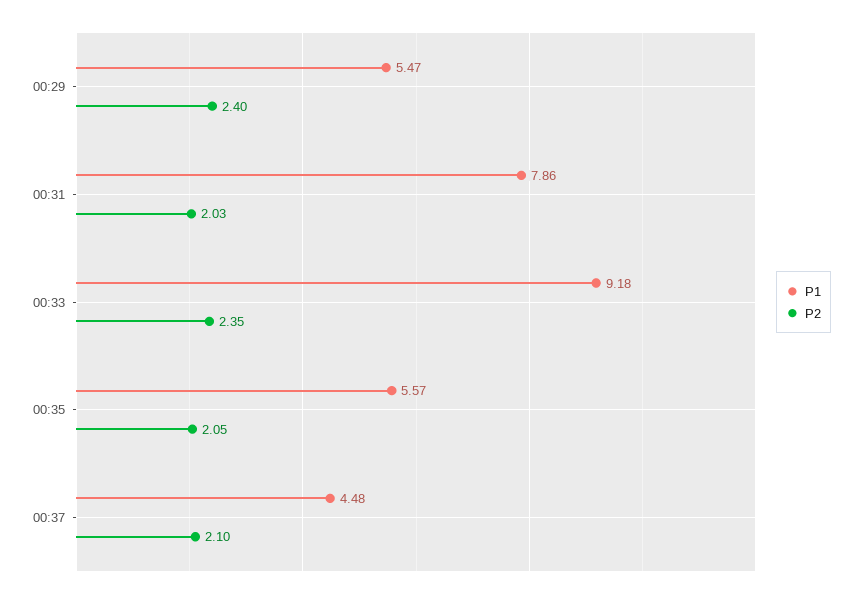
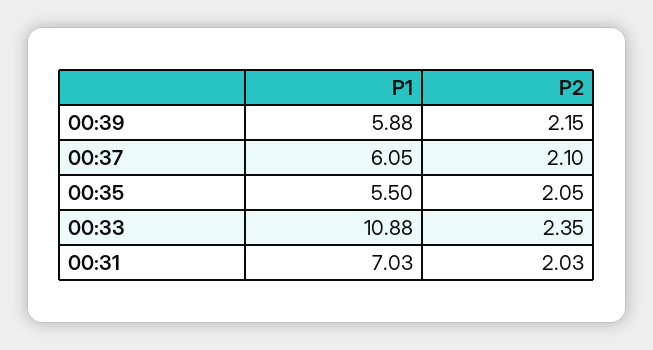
P1, 00:29: 5.47 -> none
P2, 00:29: 2.4 -> none
P1, 00:31: 7.86 -> 7.03
P1, 00:33: 9.18 -> 10.88
P1, 00:35: 5.57 -> 5.5
P1, 00:37: 4.48 -> 6.05
P1, 00:39: none -> 5.88
P2, 00:39: none -> 2.15

